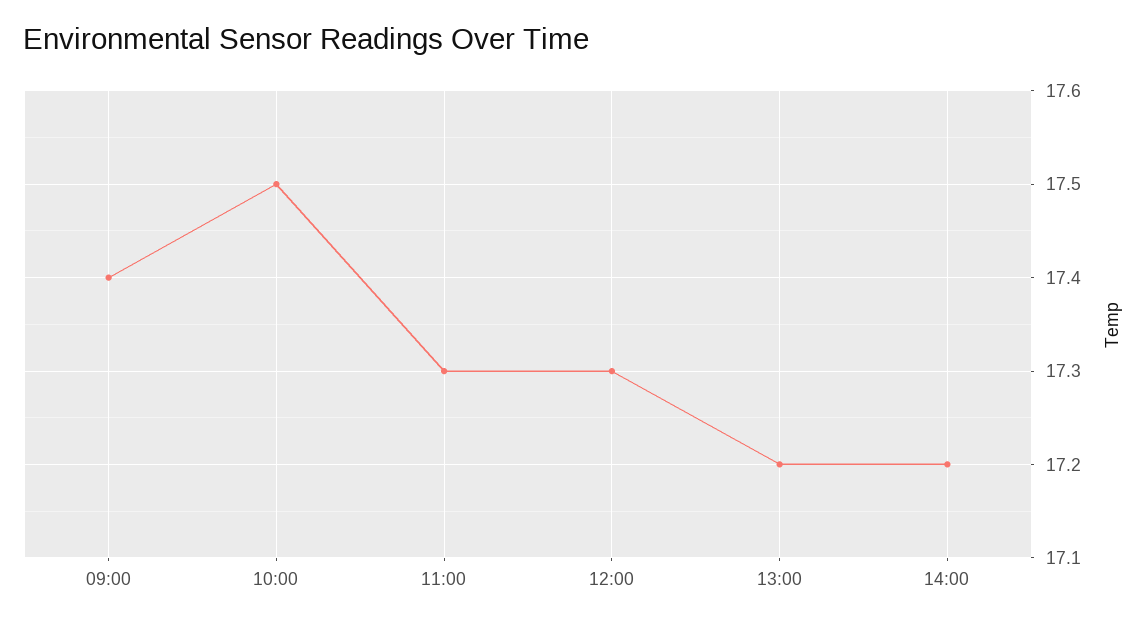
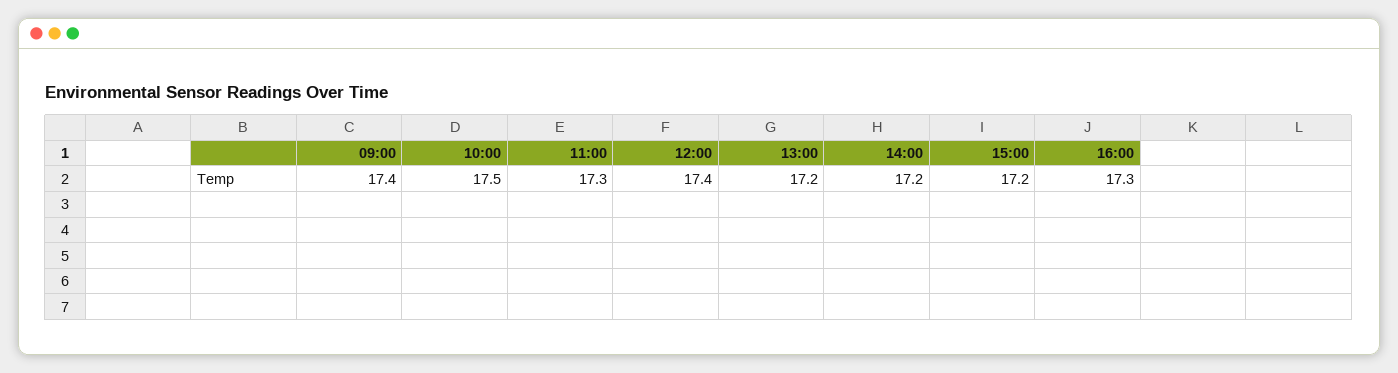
12:00: 17.3 -> 17.4
15:00: none -> 17.2
16:00: none -> 17.3

